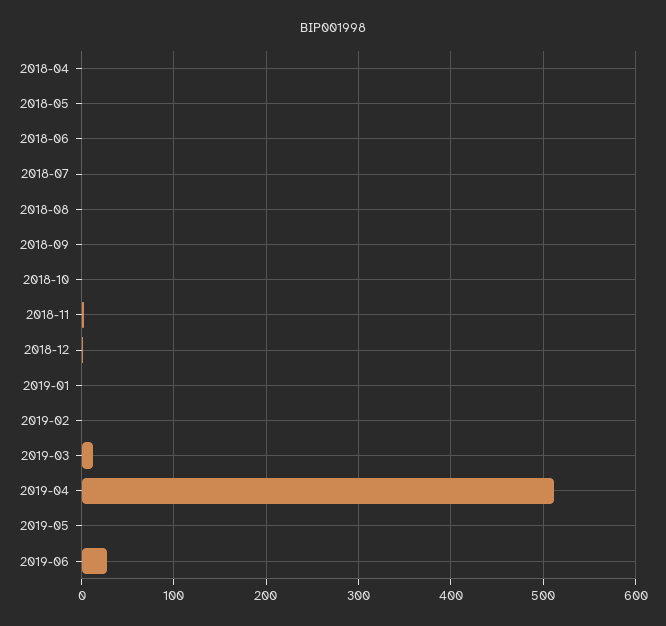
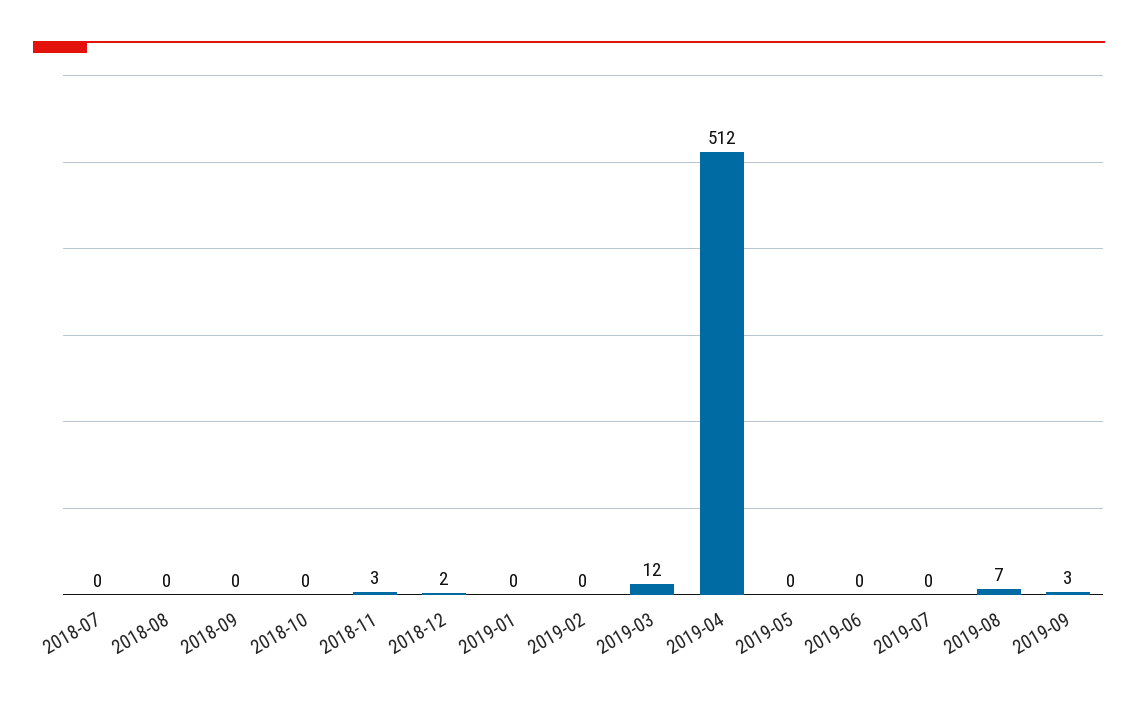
2018-04: 0 -> none
2018-05: 0 -> none
2018-06: 0 -> none
2019-06: 30 -> 0
2019-07: none -> 0
2019-08: none -> 7
2019-09: none -> 3

